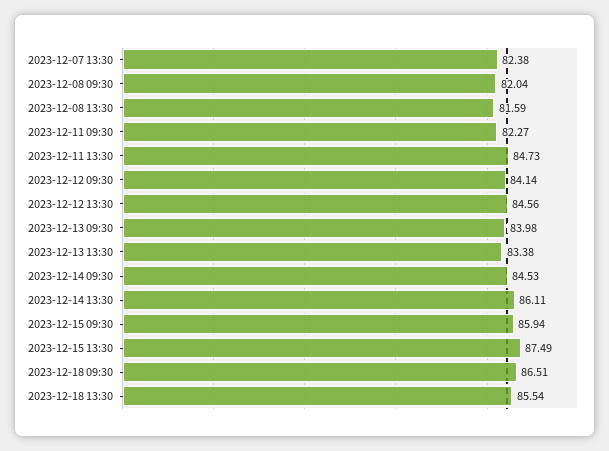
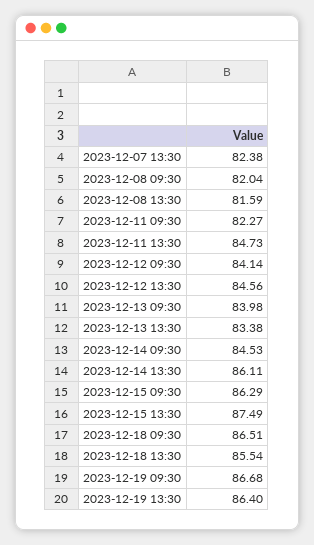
2023-12-15 09:30: 85.94 -> 86.29
2023-12-19 09:30: none -> 86.68
2023-12-19 13:30: none -> 86.4

